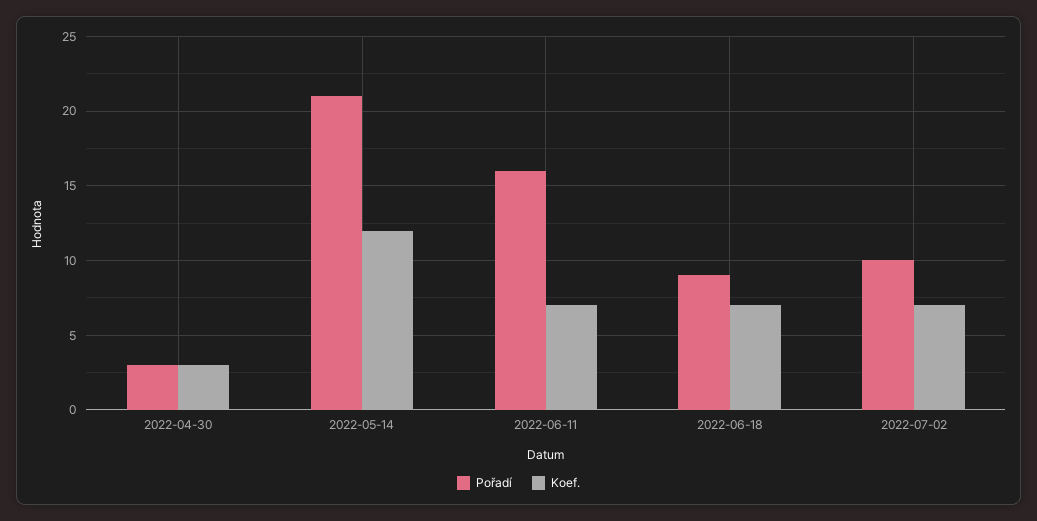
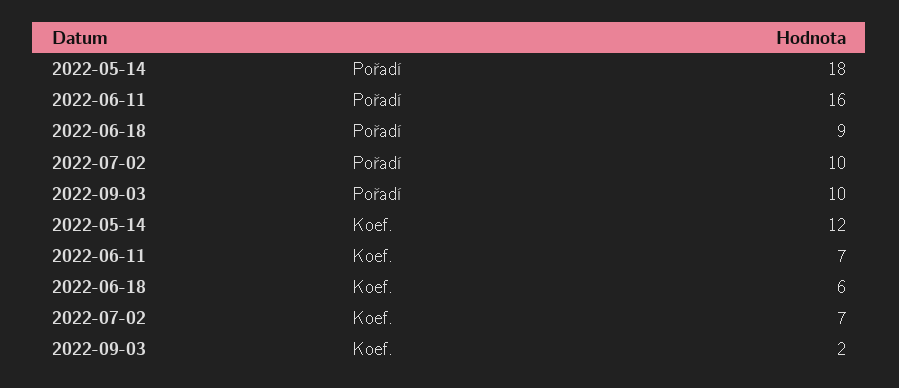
Pořadí, 2022-04-30: 3 -> none
Koef., 2022-04-30: 3 -> none
Pořadí, 2022-05-14: 21 -> 18
Koef., 2022-06-18: 7 -> 6
Pořadí, 2022-09-03: none -> 10
Koef., 2022-09-03: none -> 2

